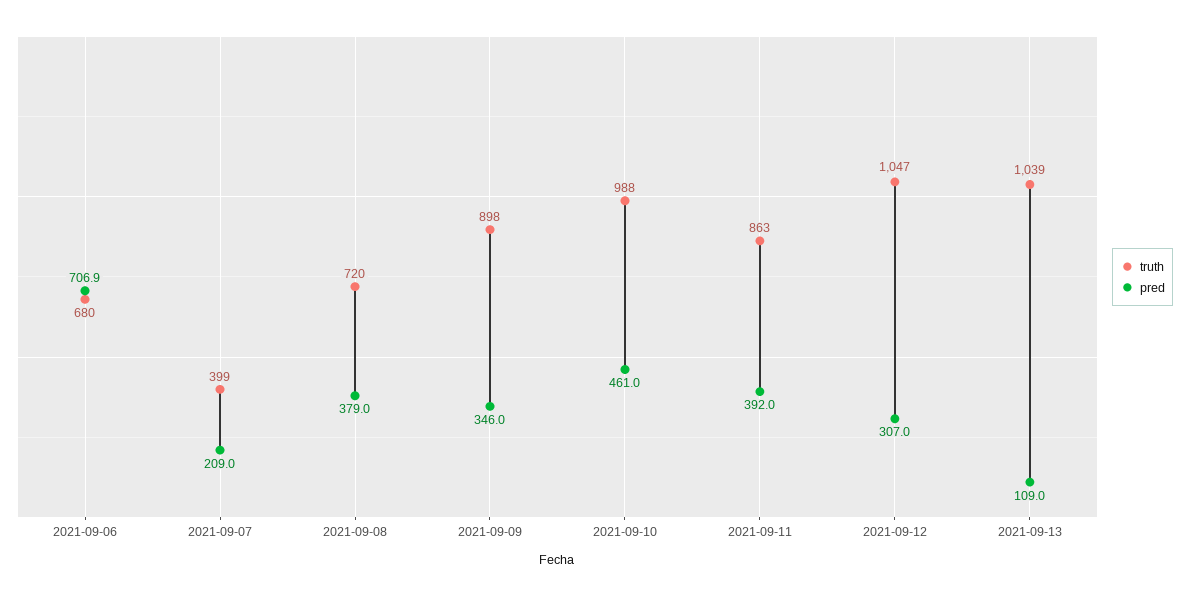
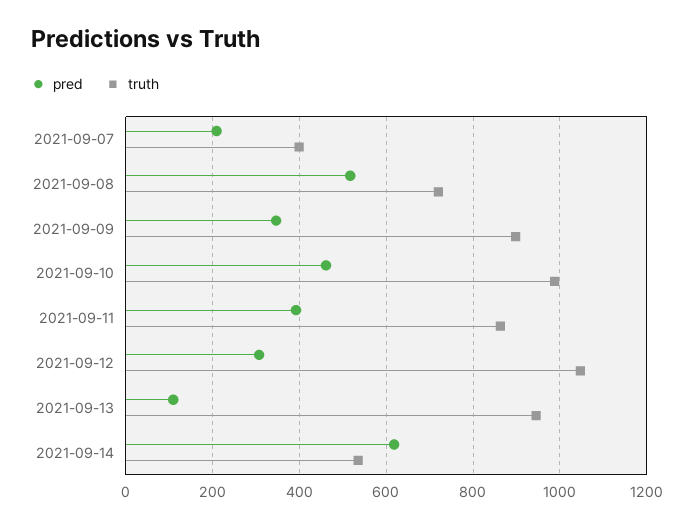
truth, 2021-09-06: 680 -> none
pred, 2021-09-06: 706.9 -> none
pred, 2021-09-08: 379 -> 520
truth, 2021-09-13: 1039 -> 940
pred, 2021-09-14: none -> 620
truth, 2021-09-14: none -> 540

